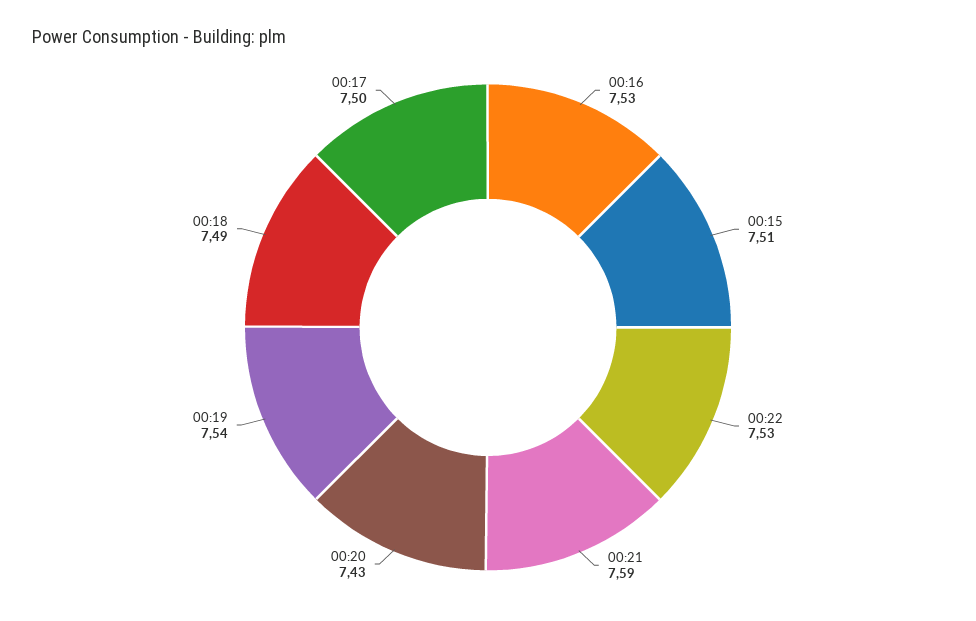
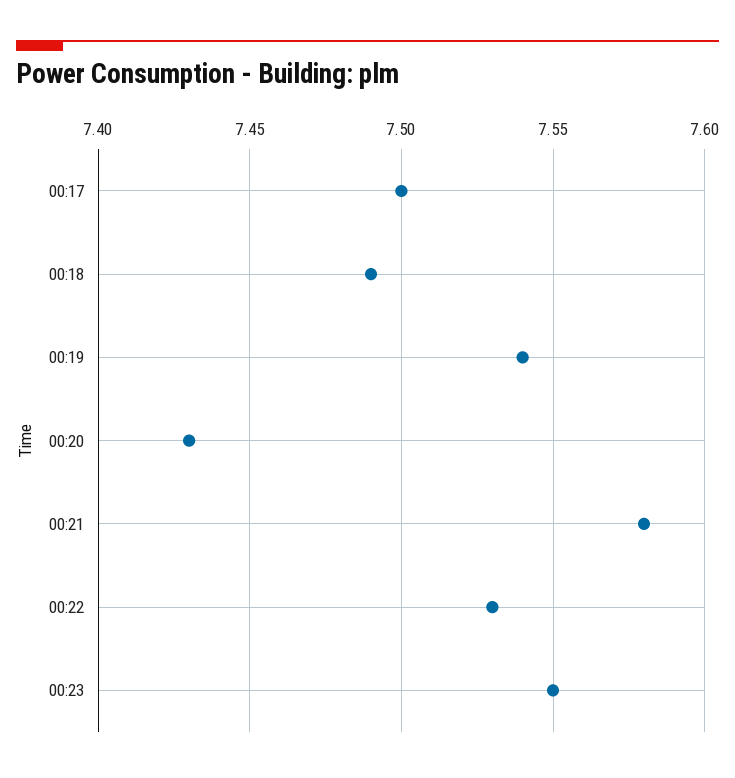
00:16: 7.53 -> none
00:15: 7.51 -> none
00:21: 7.59 -> 7.58
00:23: none -> 7.55

